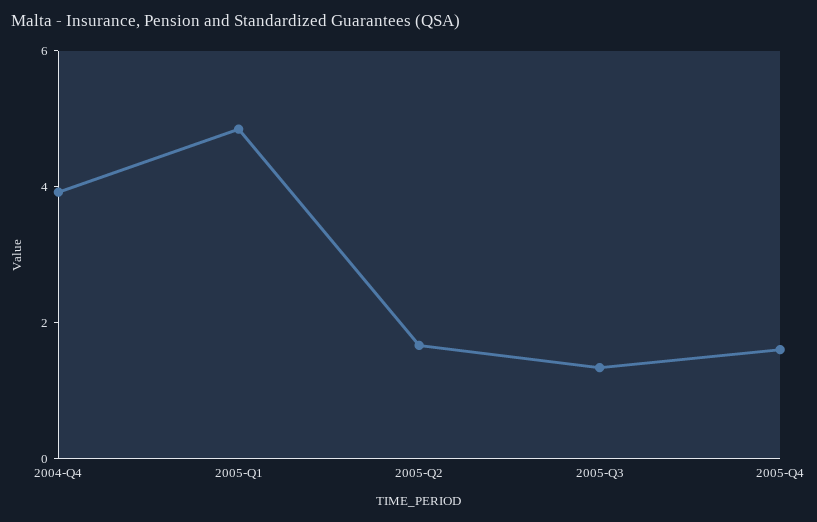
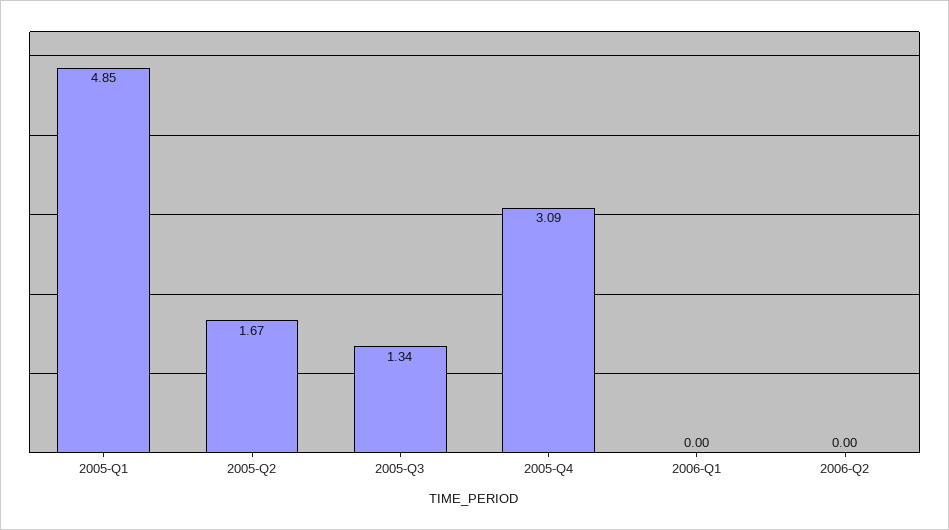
2004-Q4: 4 -> none
2005-Q4: 1.5 -> 3.09
2006-Q1: none -> 0
2006-Q2: none -> 0

